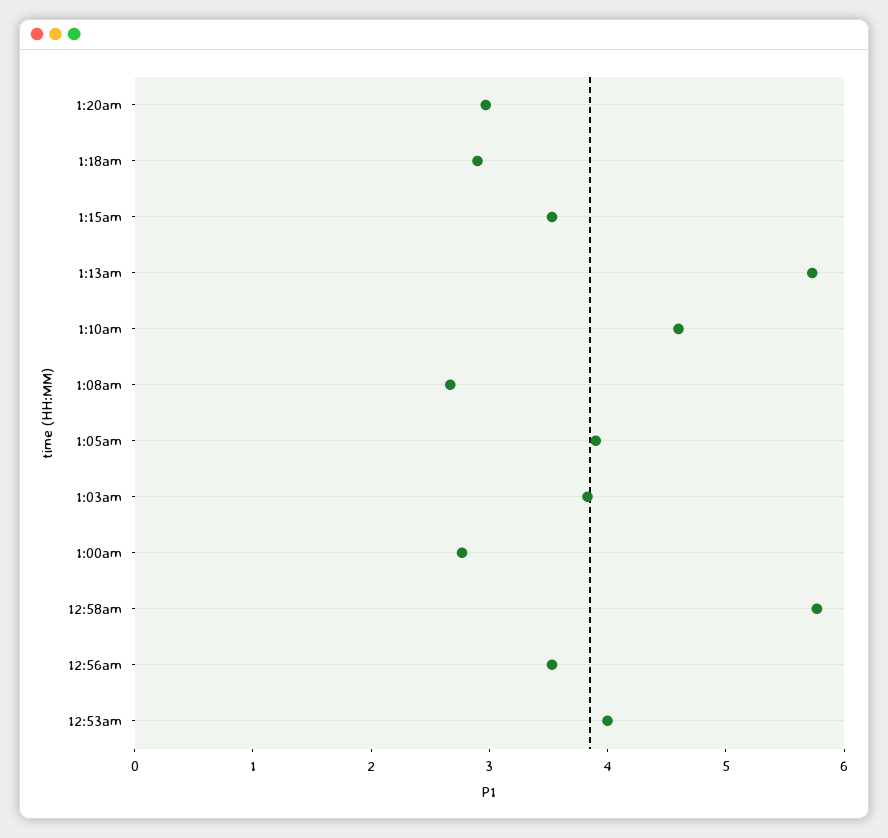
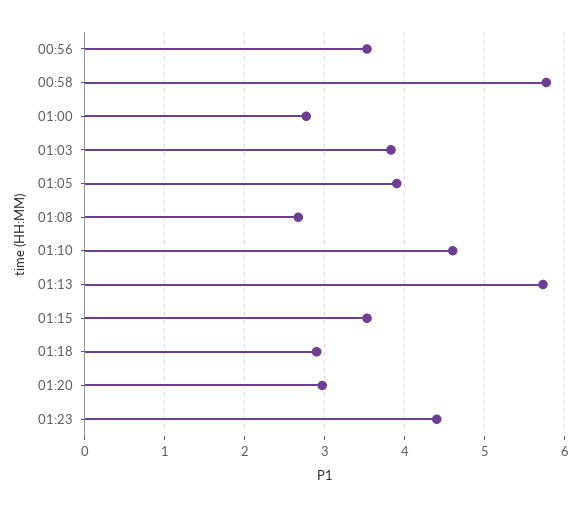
12:53am: 4 -> none
01:23: none -> 4.4

